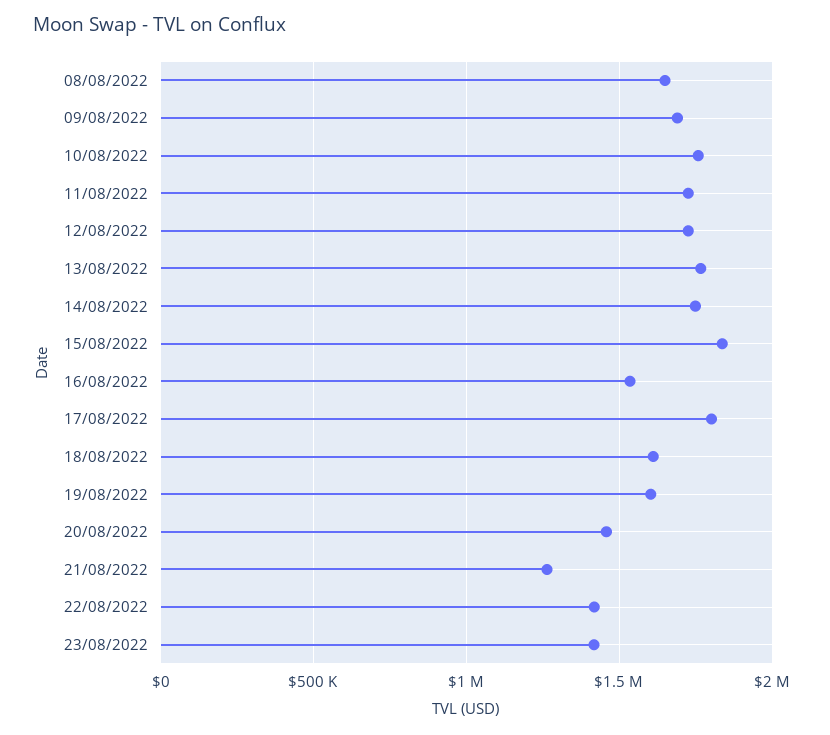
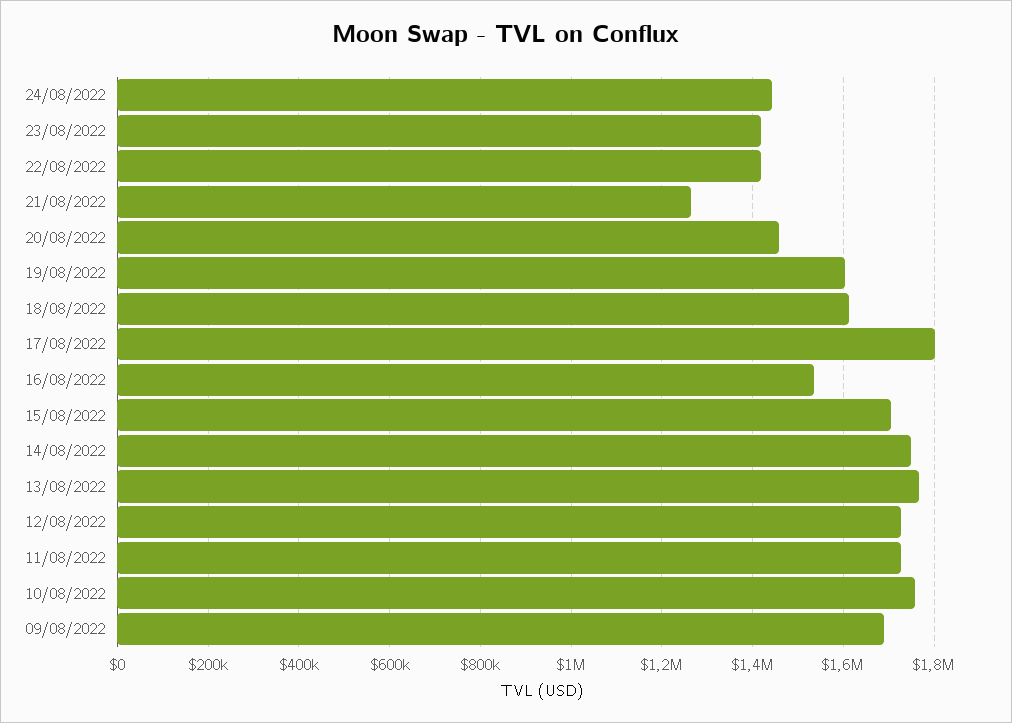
08/08/2022: 1650000 -> none
15/08/2022: 1850000 -> 1700000
24/08/2022: none -> 1440000

